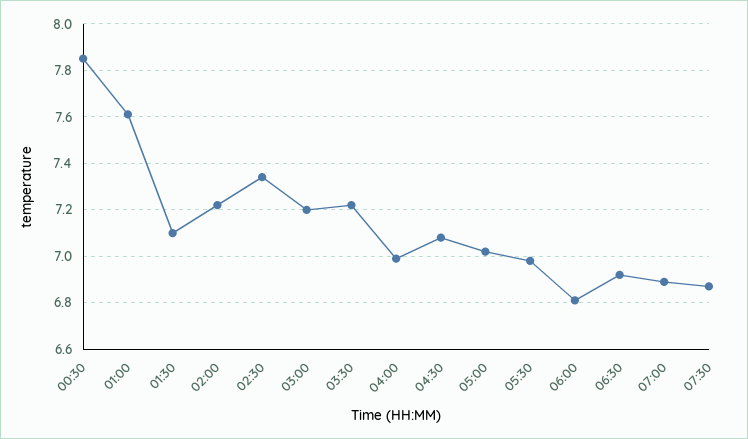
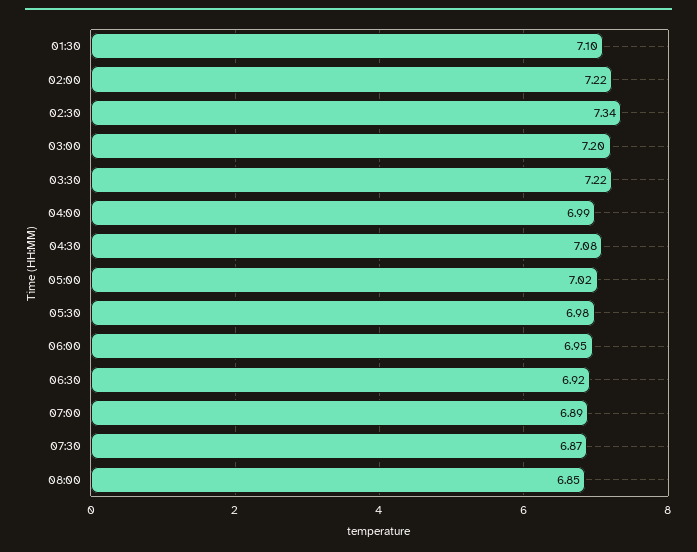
00:30: 7.85 -> none
01:00: 7.6 -> none
06:00: 6.8 -> 6.95
08:00: none -> 6.85

